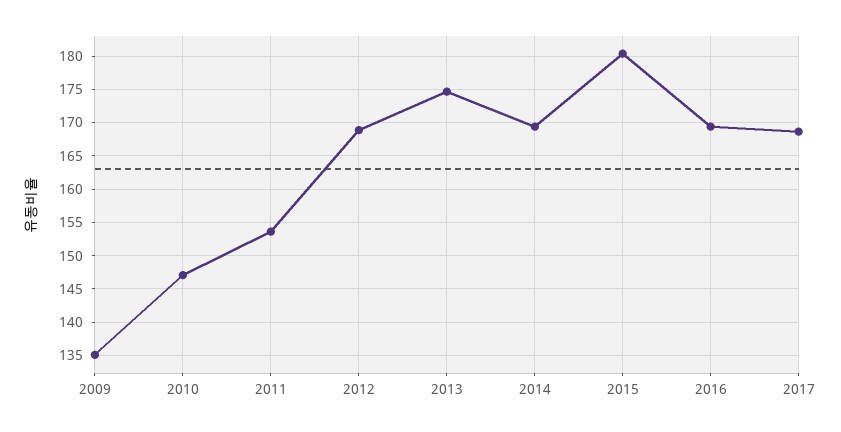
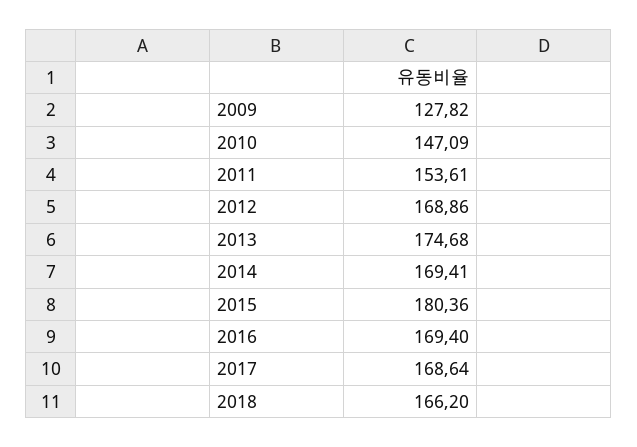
2009: 135 -> 127.82
2018: none -> 166.2

